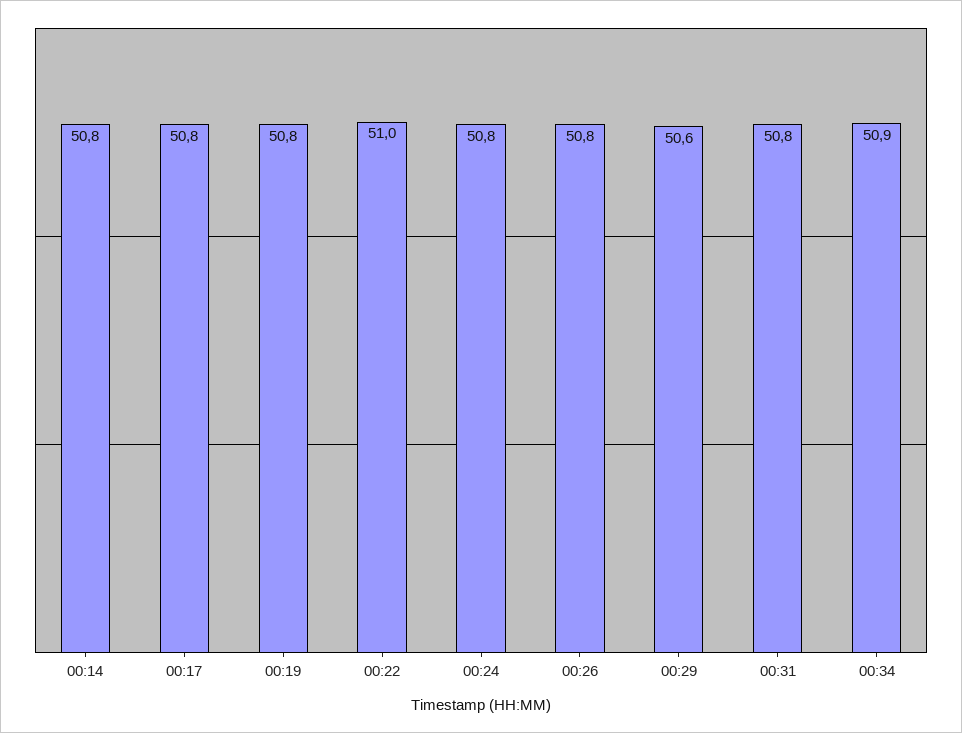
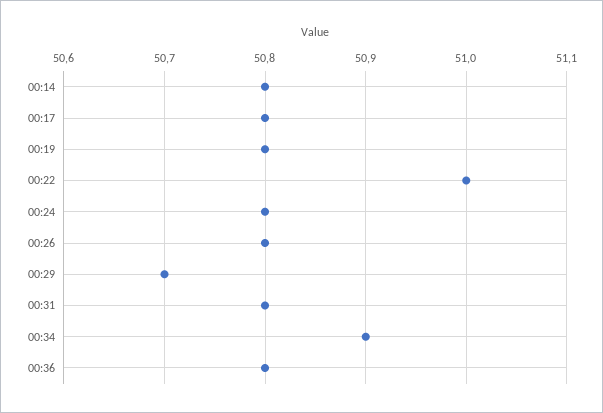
00:29: 50.6 -> 50.7
00:36: none -> 50.8

